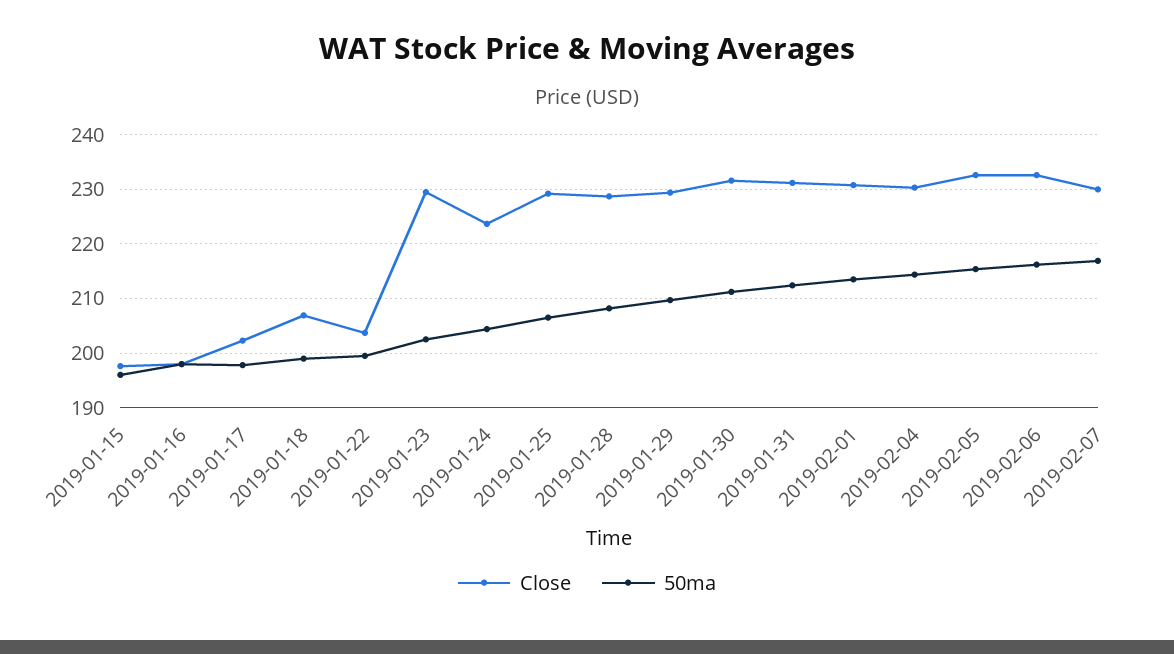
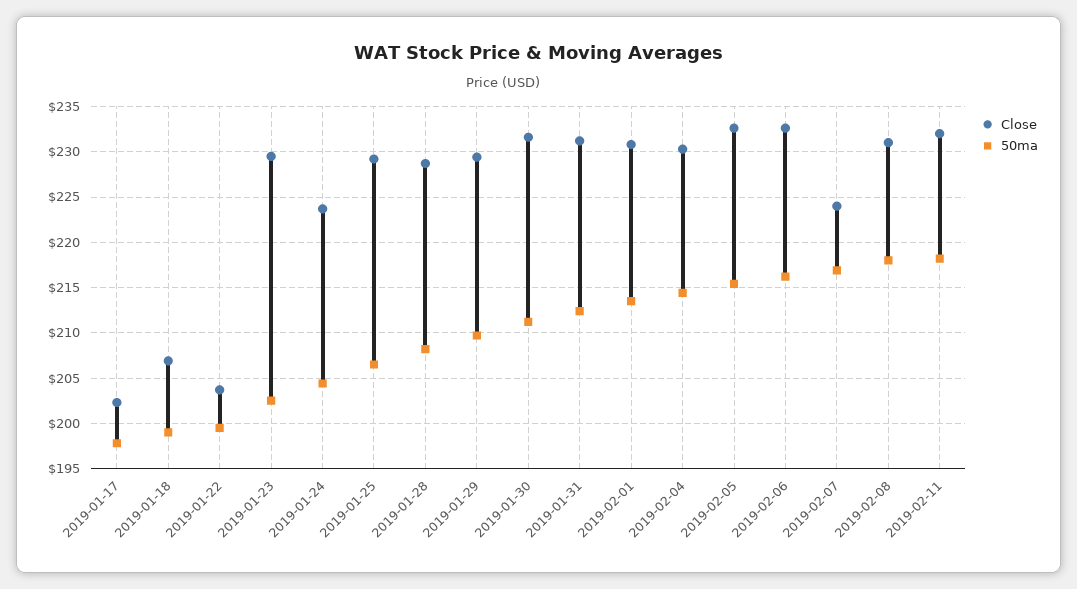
Close, 2019-01-15: 198 -> none
50ma, 2019-01-15: 196 -> none
Close, 2019-01-16: 198 -> none
50ma, 2019-01-16: 198 -> none
Close, 2019-02-07: 230 -> 224
Close, 2019-02-08: none -> 231
50ma, 2019-02-08: none -> 218
Close, 2019-02-11: none -> 232
50ma, 2019-02-11: none -> 218

